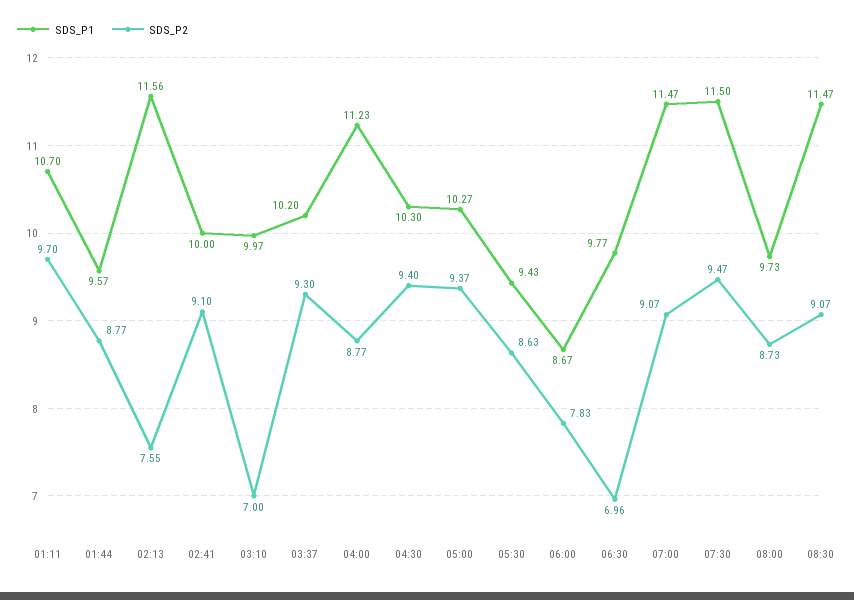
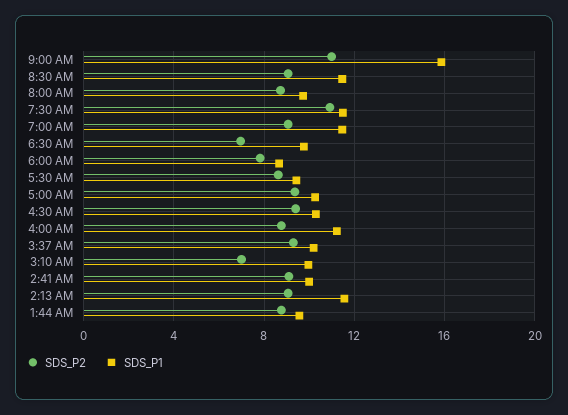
SDS_P1, 01:11: 10.7 -> none
SDS_P2, 01:11: 9.7 -> none
SDS_P2, 02:13: 7.55 -> 9
SDS_P2, 07:30: 9.47 -> 11
SDS_P2, 9:00 AM: none -> 11
SDS_P1, 9:00 AM: none -> 16

